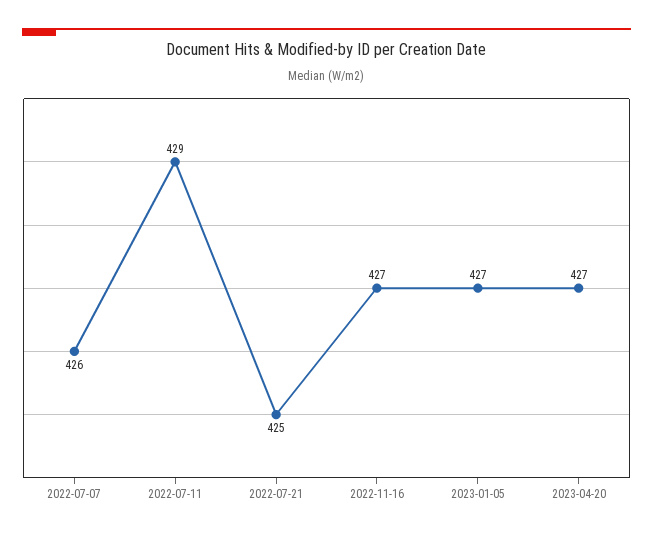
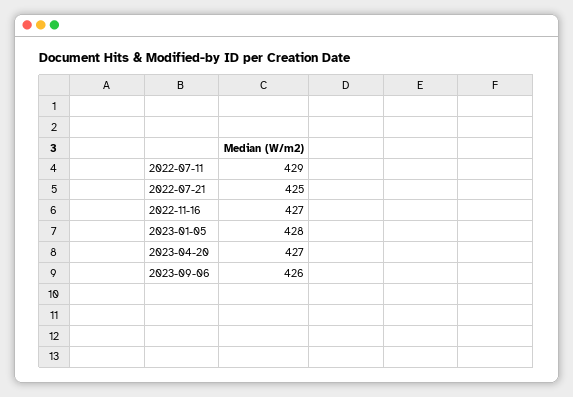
2022-07-07: 426 -> none
2023-01-05: 427 -> 428
2023-09-06: none -> 426

